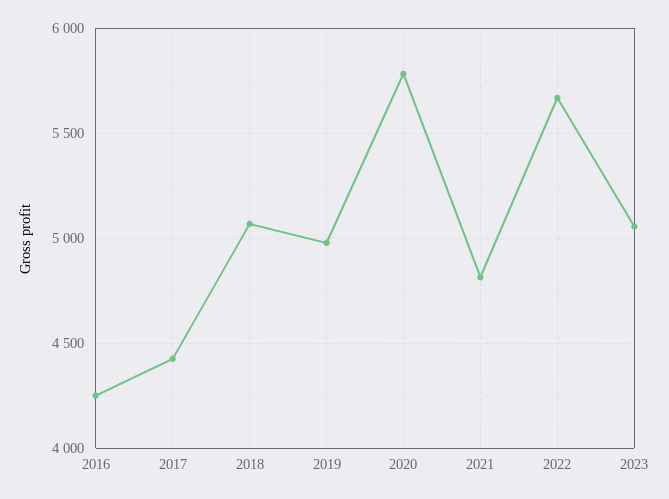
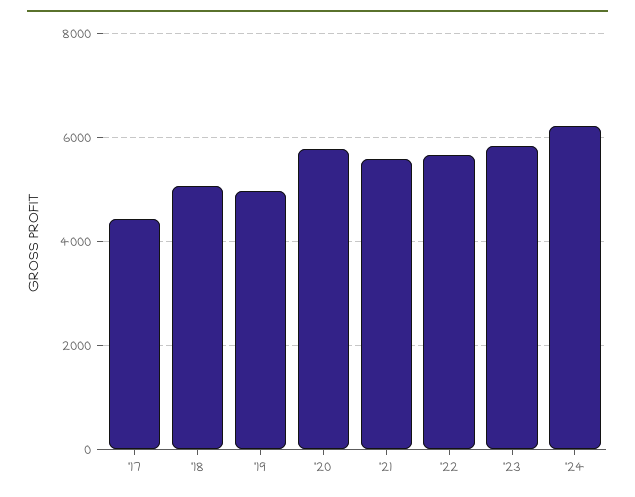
2016: 4250 -> none
2021: 4800 -> 5600
2023: 5050 -> 5800
'24: none -> 6200

